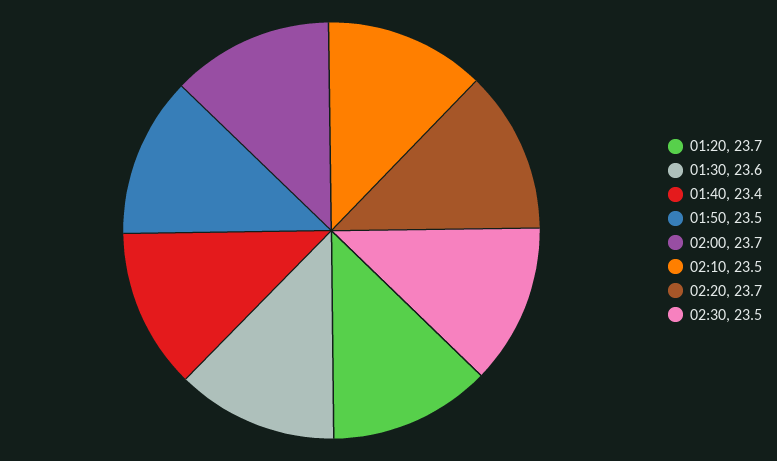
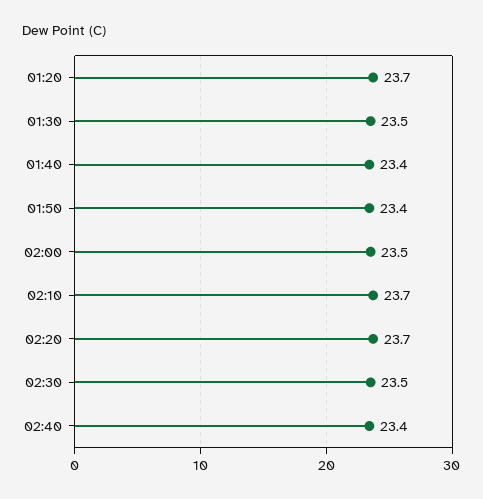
01:30: 23.6 -> 23.5
01:50: 23.5 -> 23.4
02:00: 23.7 -> 23.5
02:10: 23.5 -> 23.7
02:40: none -> 23.4

